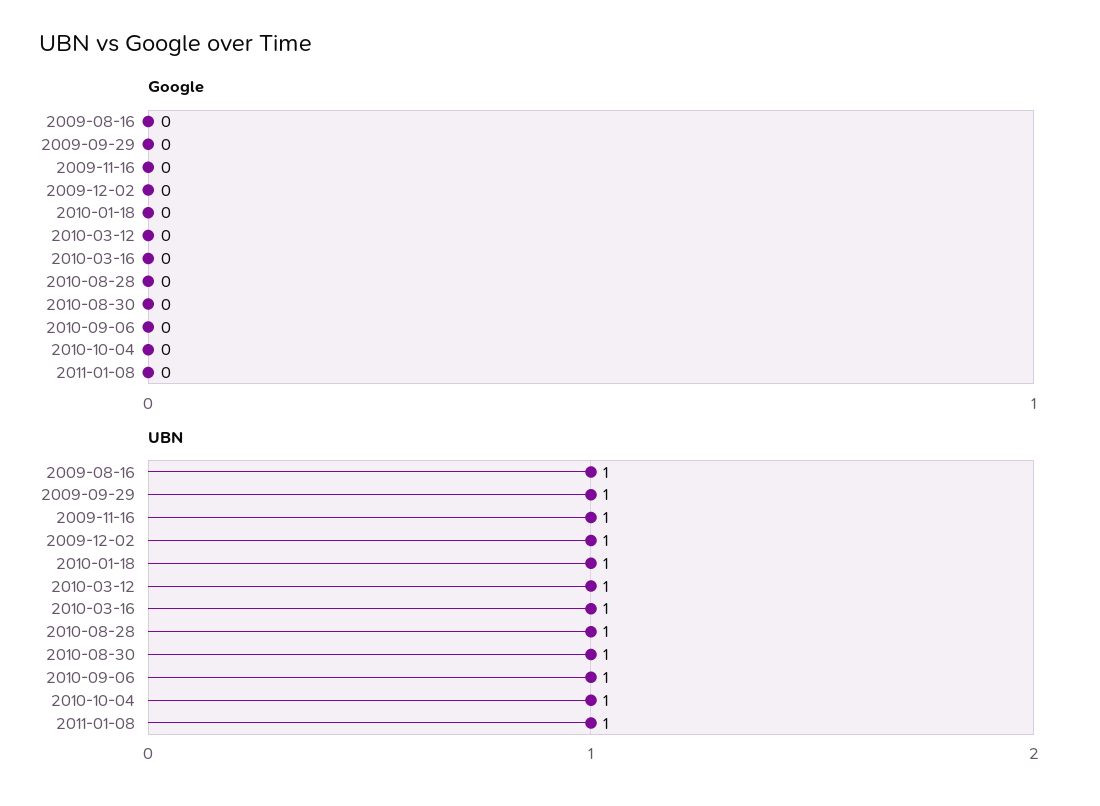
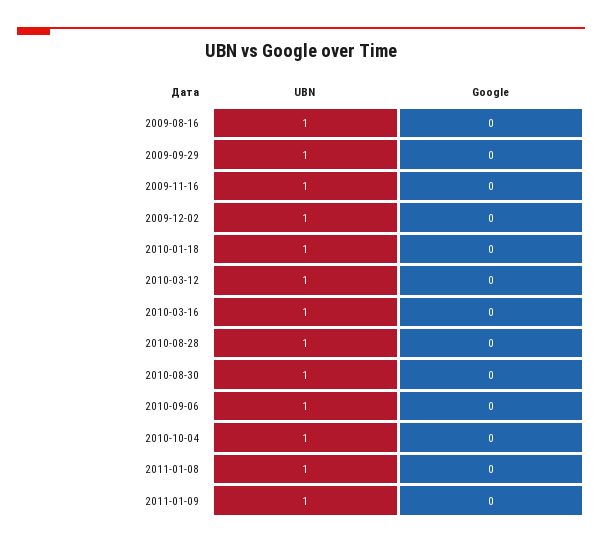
UBN, 2011-01-09: none -> 1
Google, 2011-01-09: none -> 0

